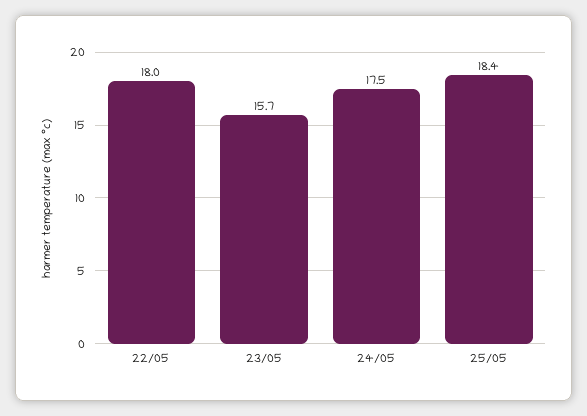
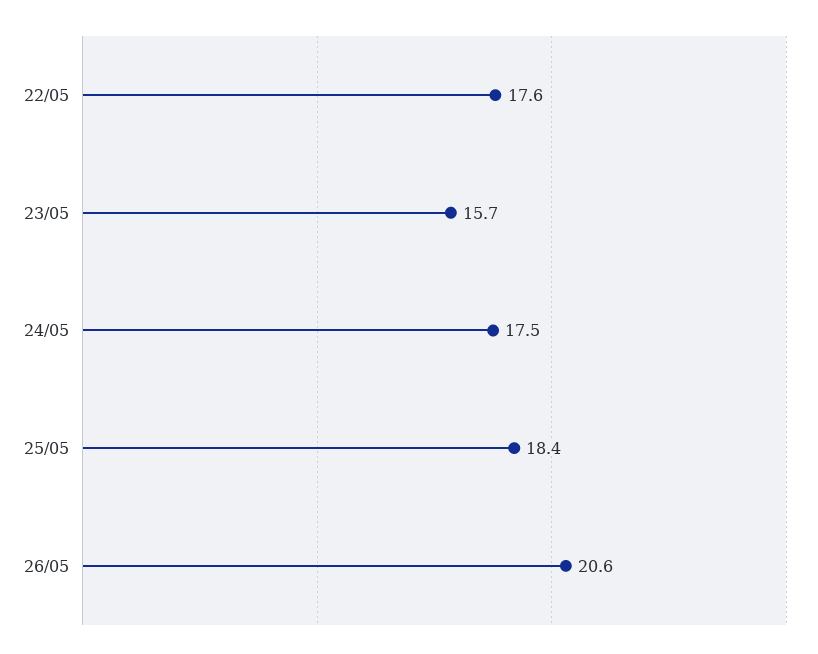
22/05: 18 -> 17.6
26/05: none -> 20.6

